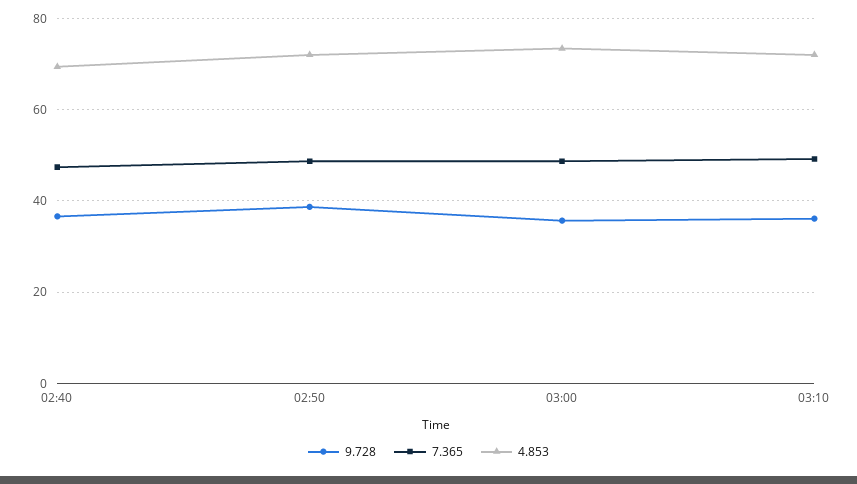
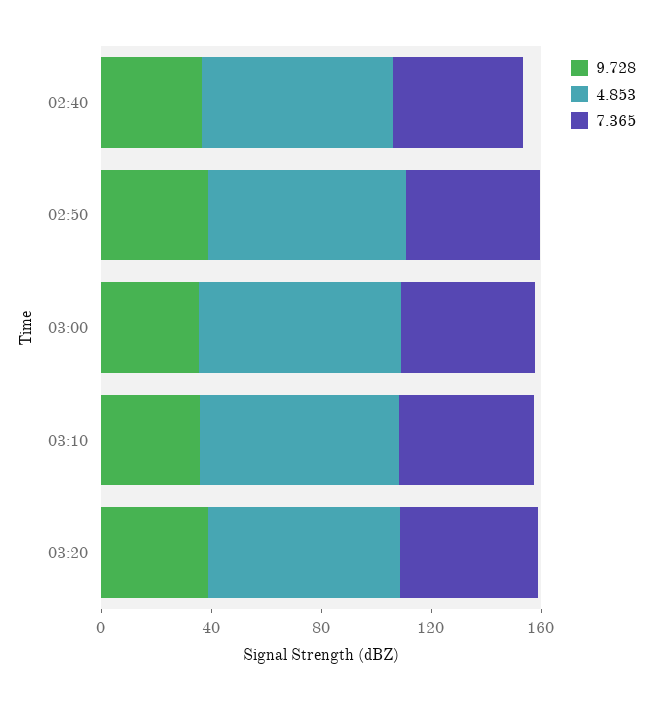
9.728, 03:20: none -> 40
4.853, 03:20: none -> 70
7.365, 03:20: none -> 50

